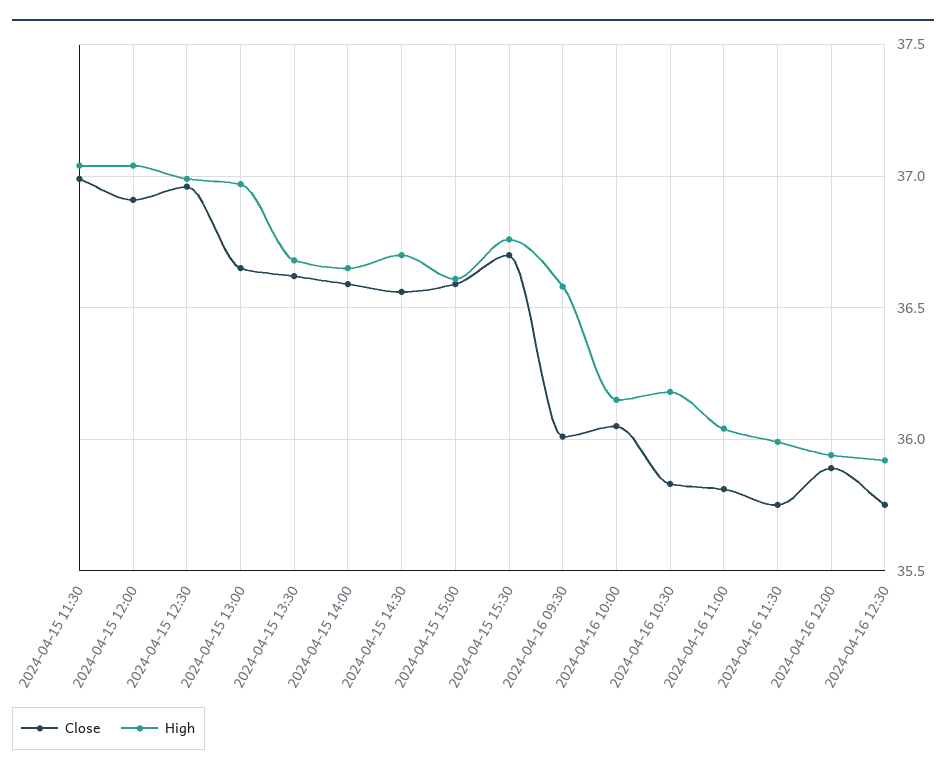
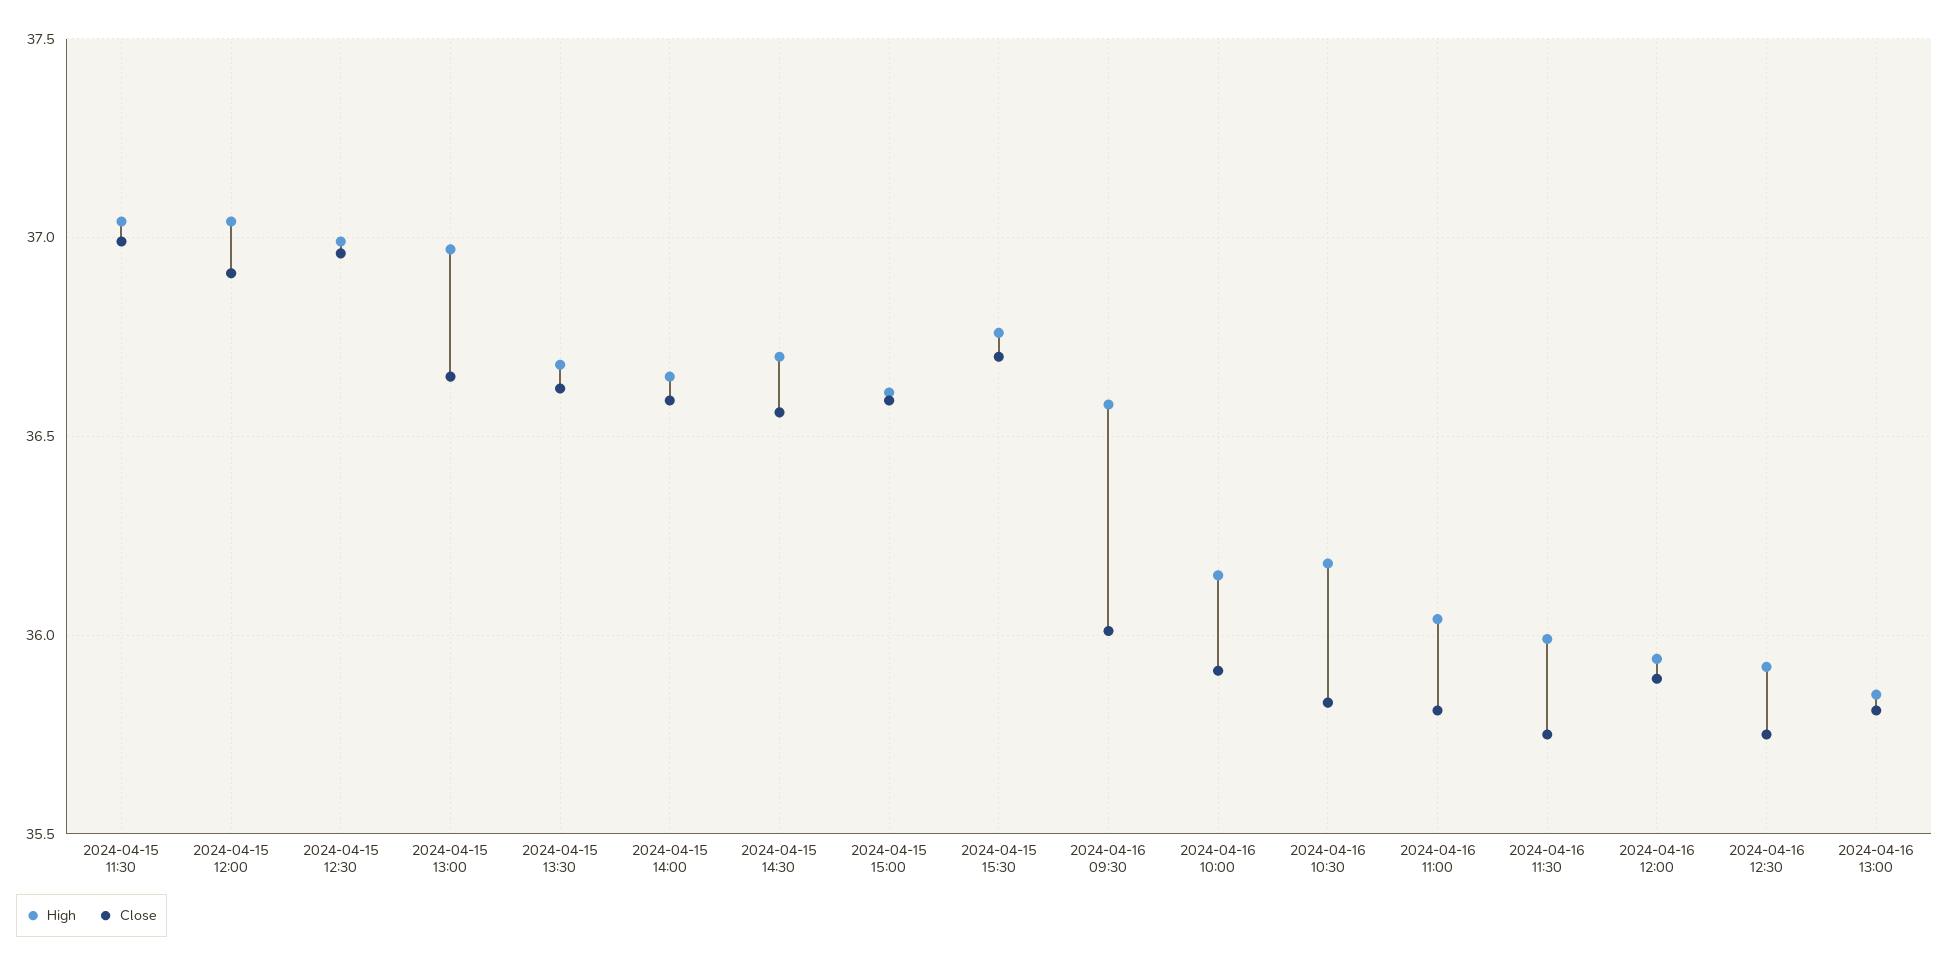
Close, 2024-04-16 10:00: 36.05 -> 35.9
High, 2024-04-16 13:00: none -> 35.85
Close, 2024-04-16 13:00: none -> 35.8

